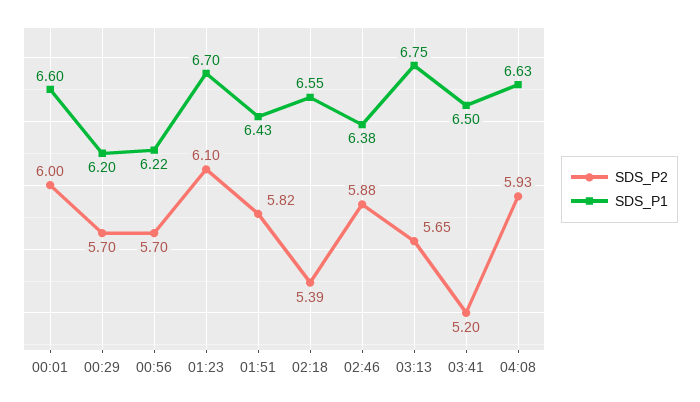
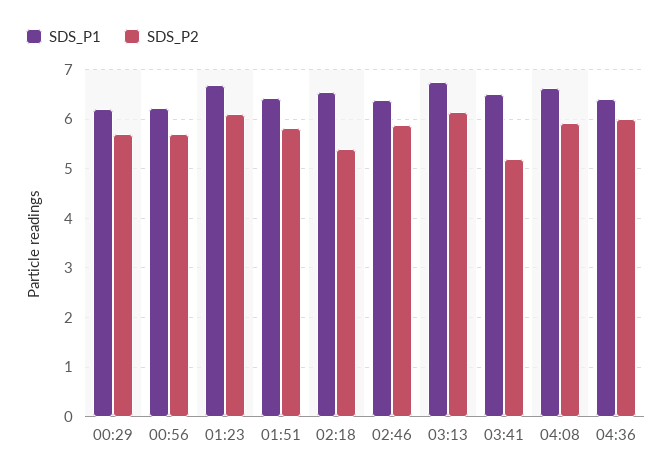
SDS_P2, 00:01: 6 -> none
SDS_P1, 00:01: 6.6 -> none
SDS_P2, 03:13: 5.65 -> 6.2
SDS_P1, 04:36: none -> 6.4
SDS_P2, 04:36: none -> 6

